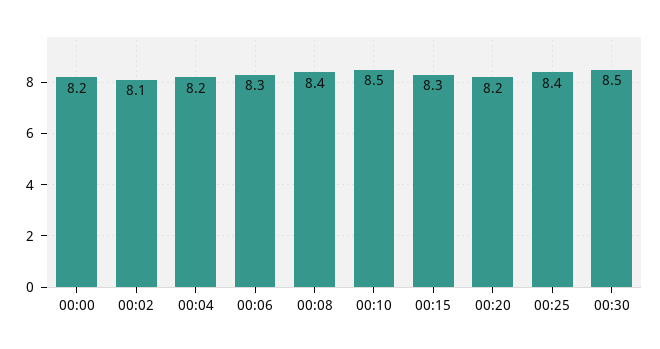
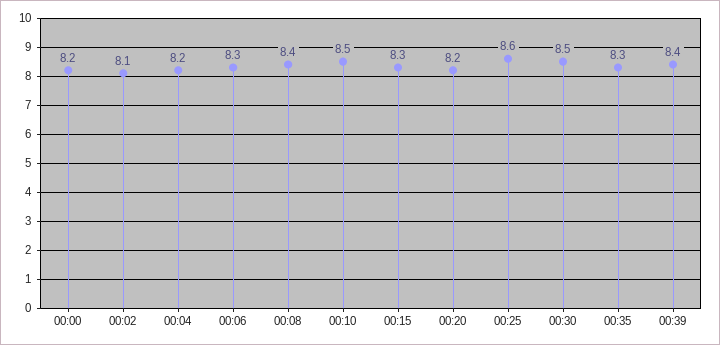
00:25: 8.4 -> 8.6
00:35: none -> 8.3
00:39: none -> 8.4

